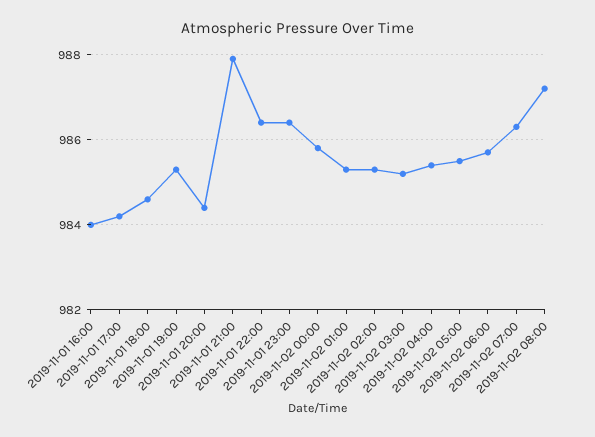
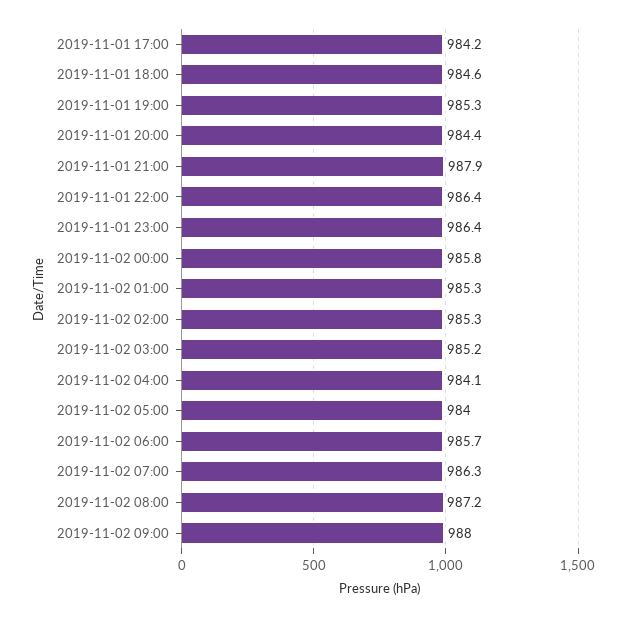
2019-11-01 16:00: 984 -> none
2019-11-02 04:00: 985.5 -> 984.1
2019-11-02 05:00: 985.5 -> 984
2019-11-02 09:00: none -> 988

